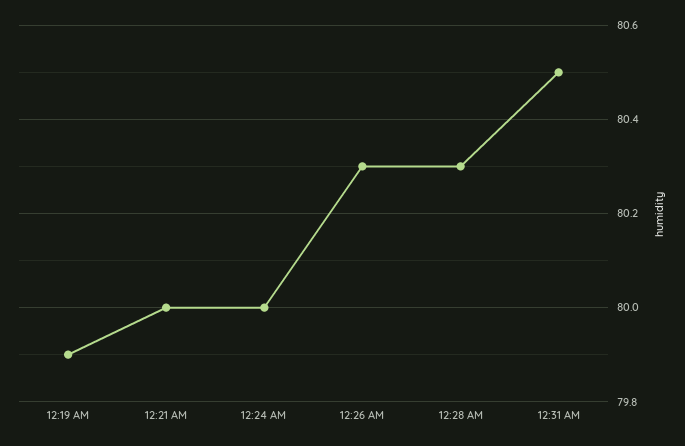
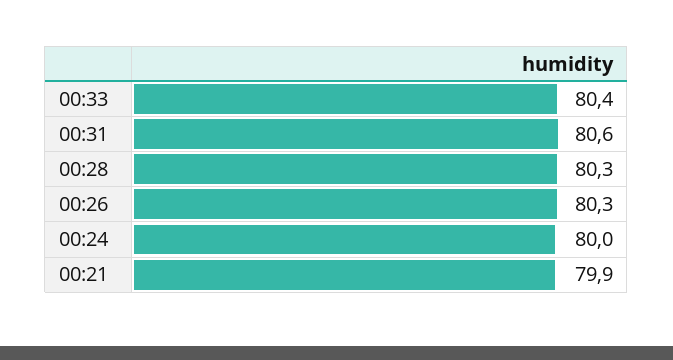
12:19 AM: 79.9 -> none
12:21 AM: 80 -> 79.9
12:31 AM: 80.5 -> 80.6
00:33: none -> 80.4

